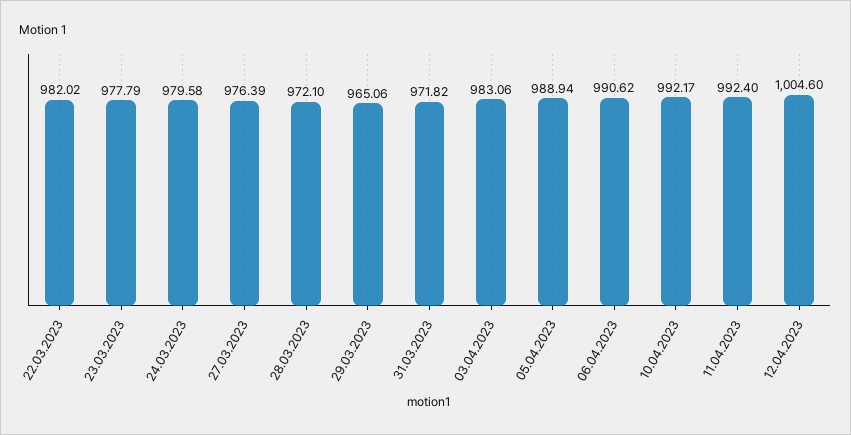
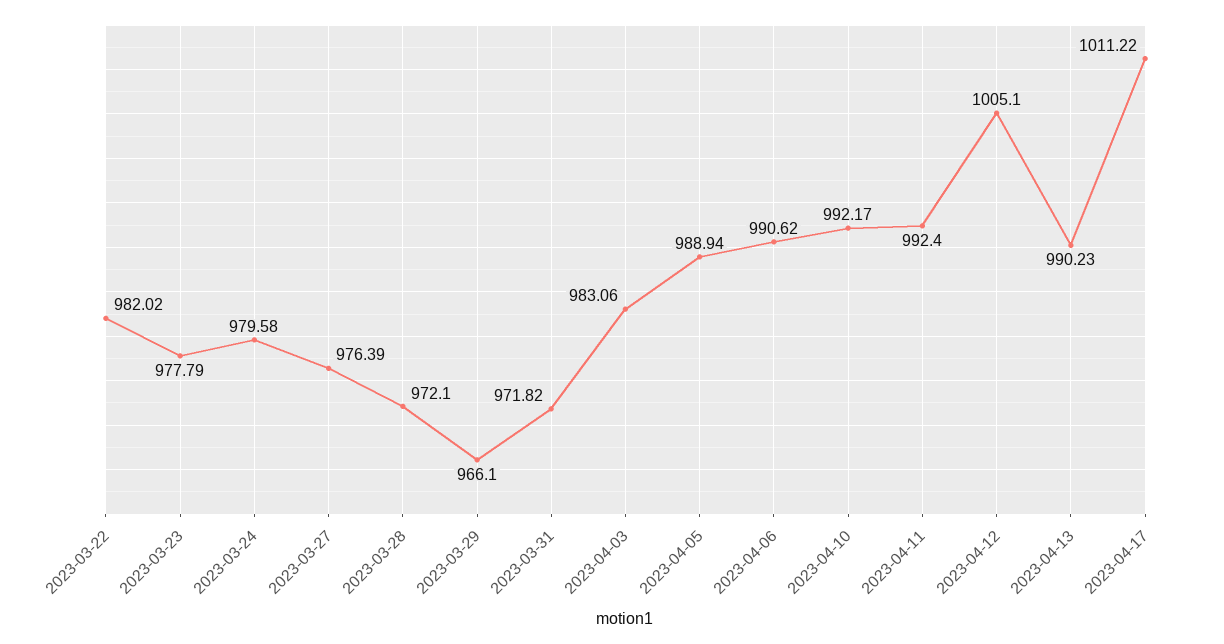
29.03.2023: 965.06 -> 966.1
12.04.2023: 1004.6 -> 1005.1
2023-04-13: none -> 990.23
2023-04-17: none -> 1011.22

